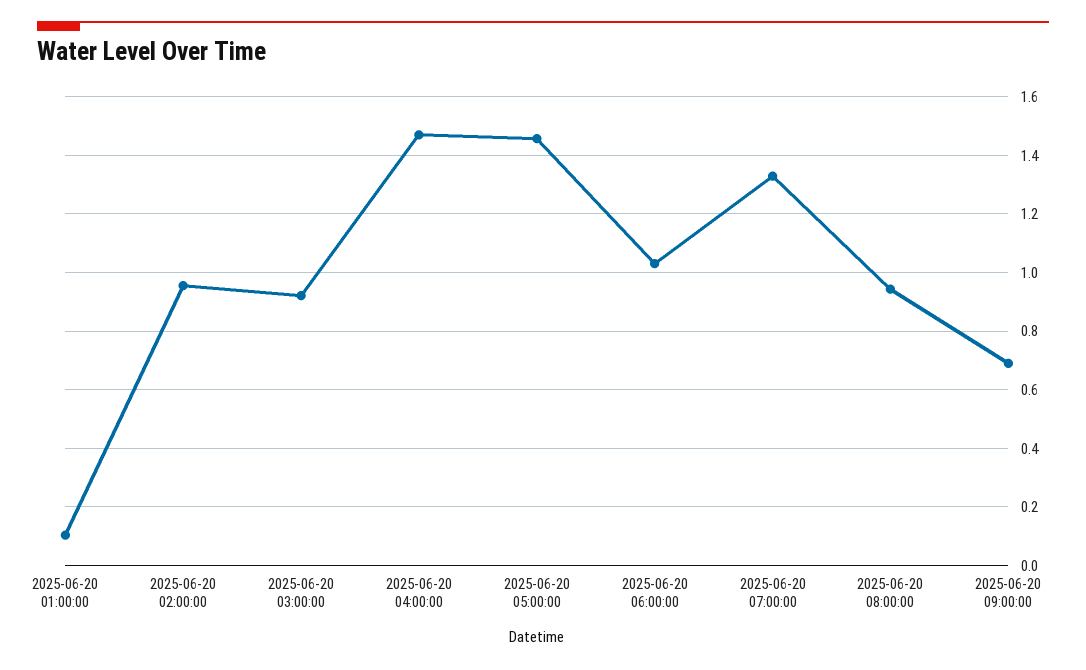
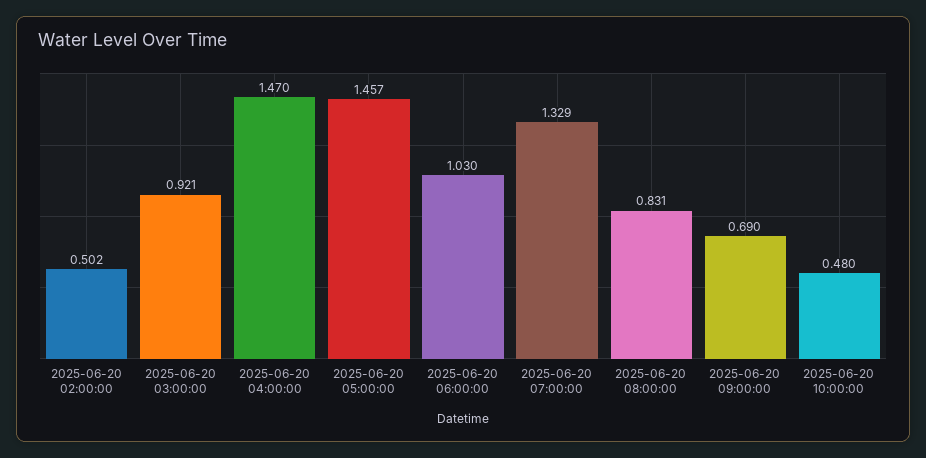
2025-06-20 01:00:00: 0.1 -> none
2025-06-20 02:00:00: 0.95 -> 0.502
2025-06-20 08:00:00: 0.95 -> 0.831
2025-06-20 10:00:00: none -> 0.48

